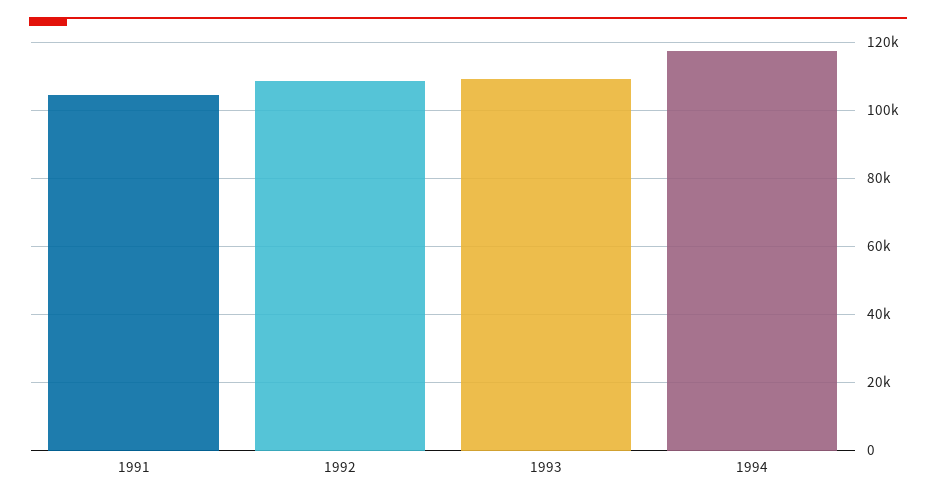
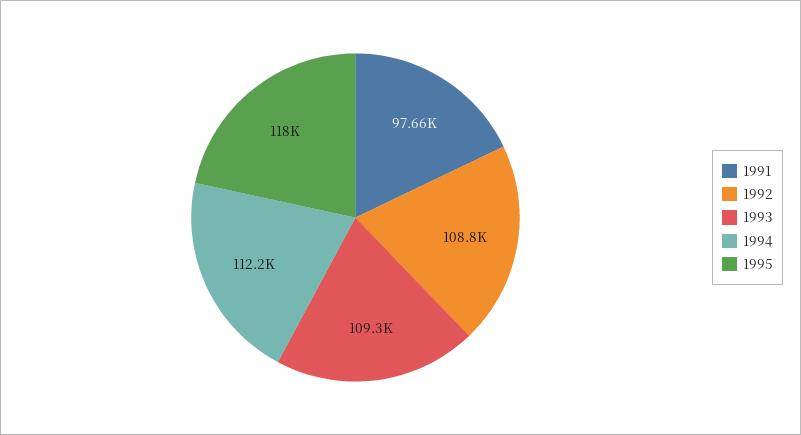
1991: 104000 -> 97660
1994: 118000 -> 112200
1995: none -> 118000

